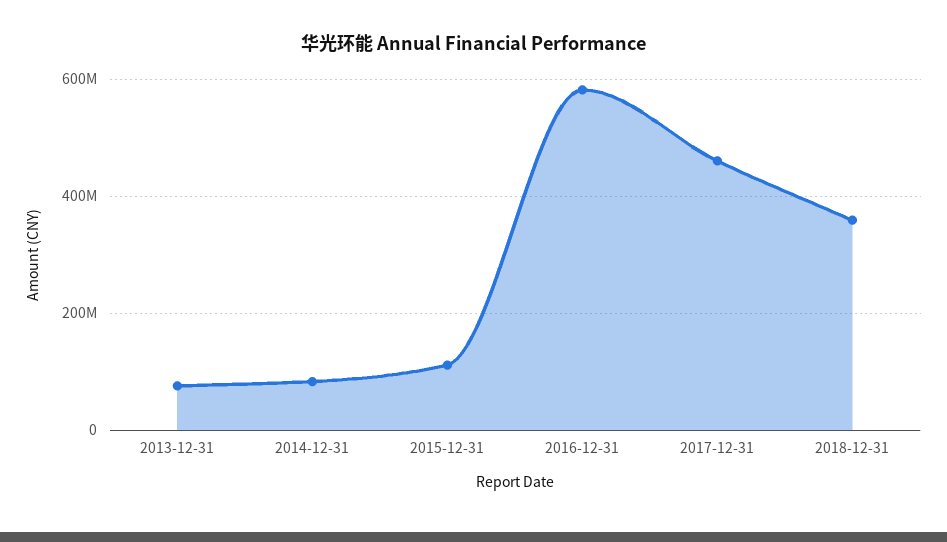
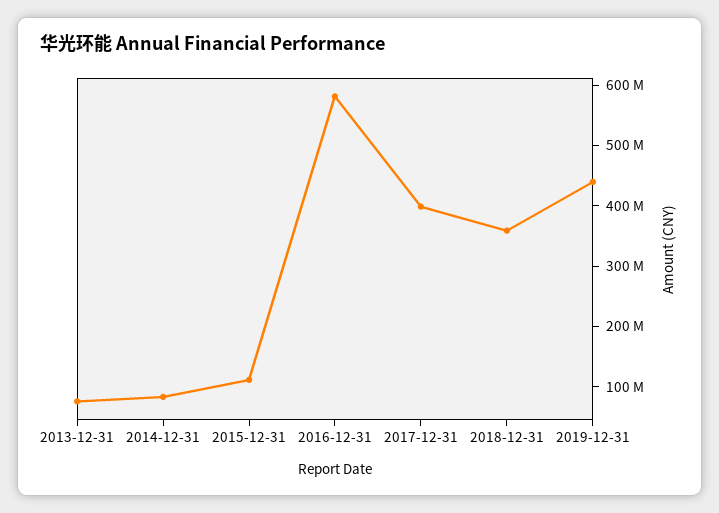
2017-12-31: 460000000 -> 400000000
2019-12-31: none -> 440000000

